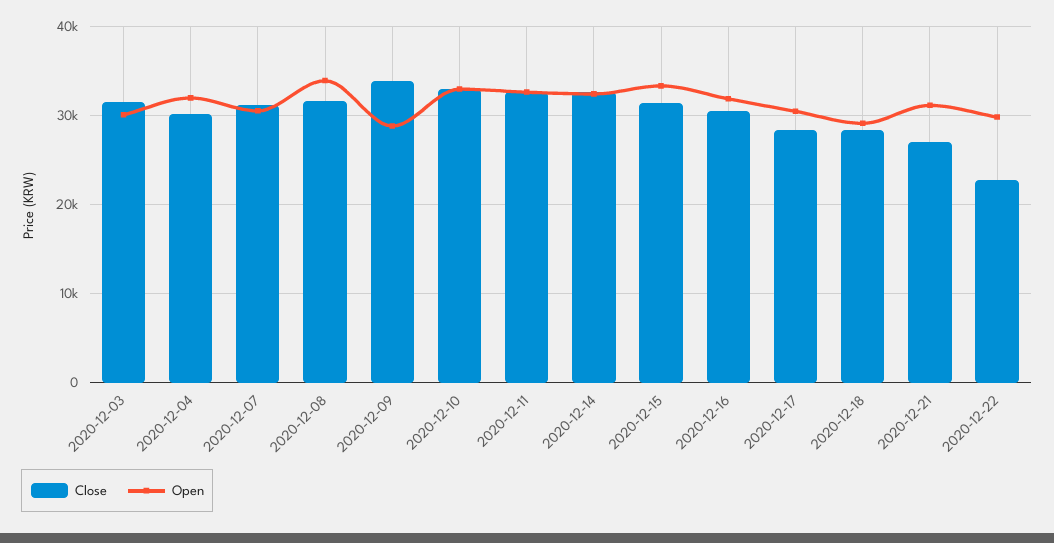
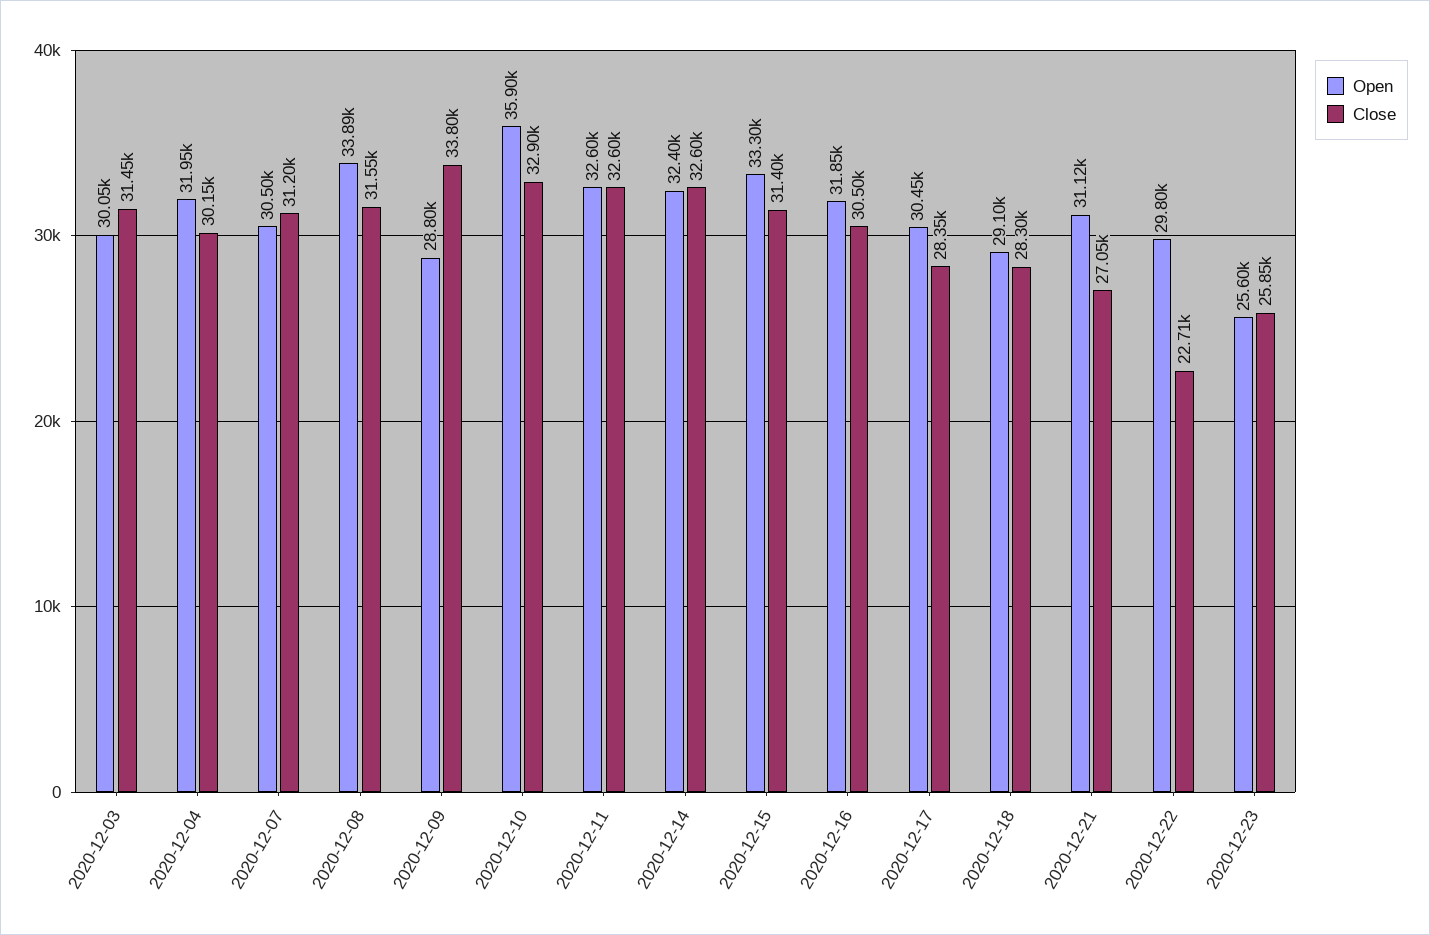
Open, 2020-12-10: 33000 -> 35900
Open, 2020-12-23: none -> 25600
Close, 2020-12-23: none -> 25850

